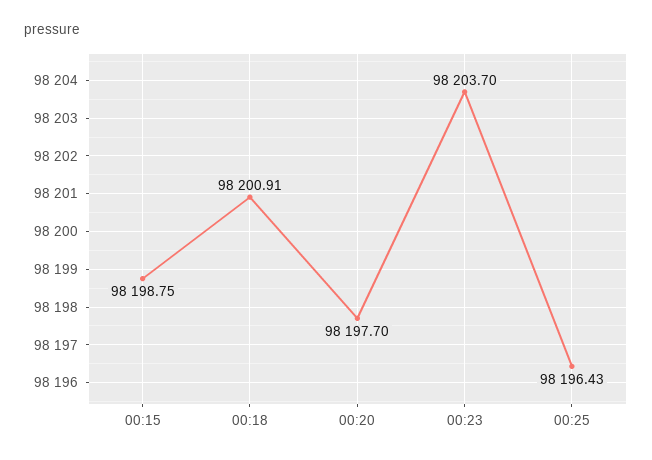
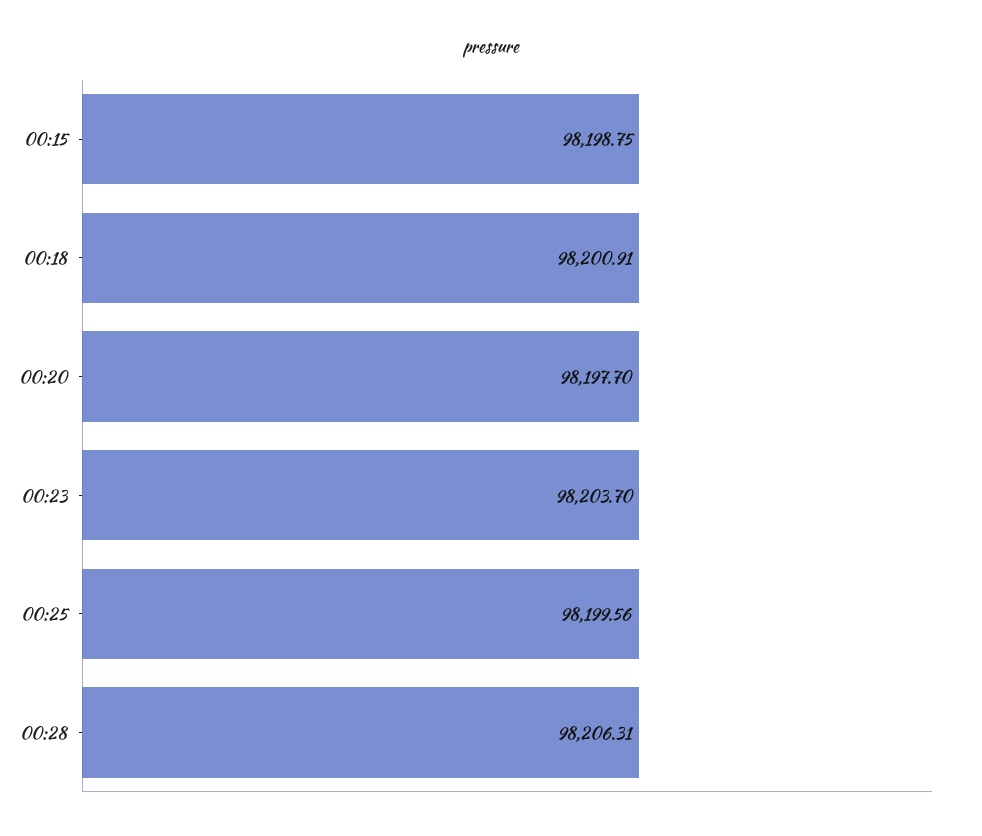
00:25: 98196.43 -> 98199.56
00:28: none -> 98206.31

